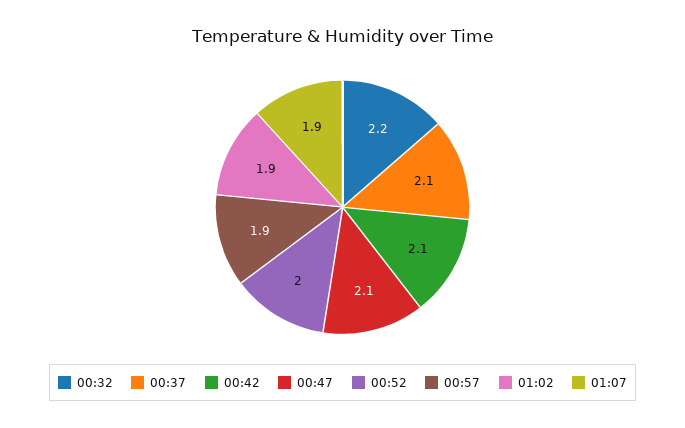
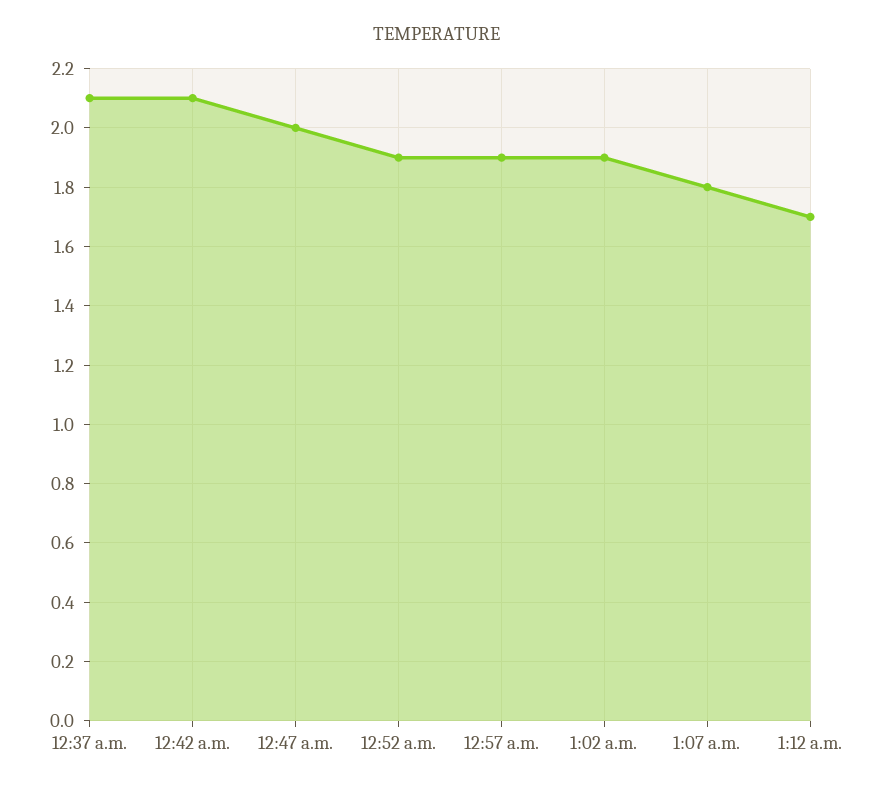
00:32: 2.2 -> none
00:47: 2.1 -> 2
00:52: 2 -> 1.9
01:07: 1.9 -> 1.8
1:12 a.m.: none -> 1.7

